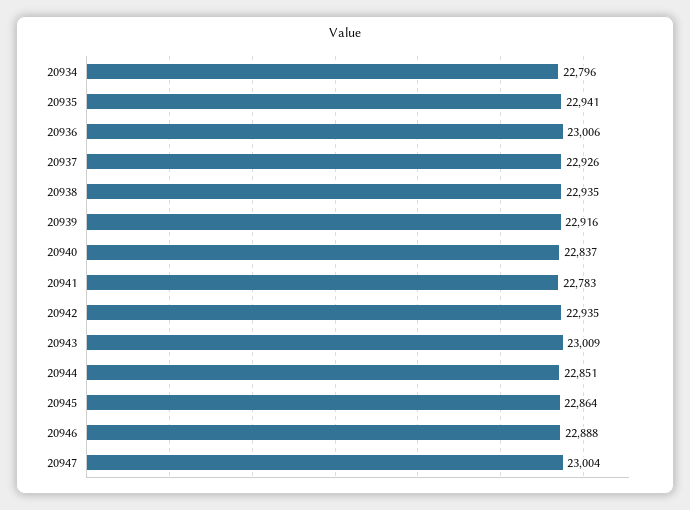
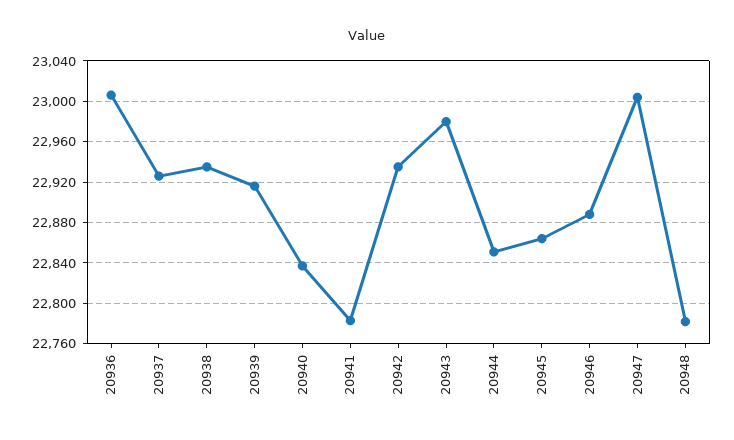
20934: 22796 -> none
20935: 22941 -> none
20943: 23009 -> 22980
20948: none -> 22780

